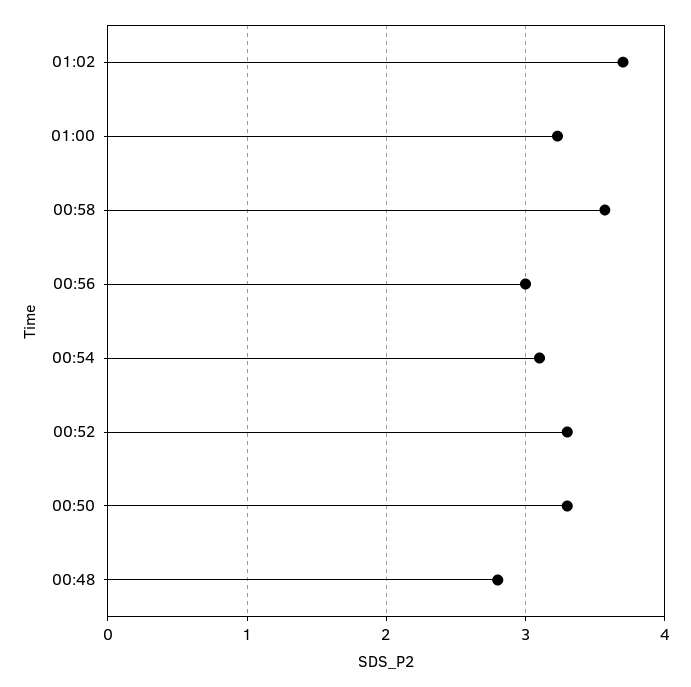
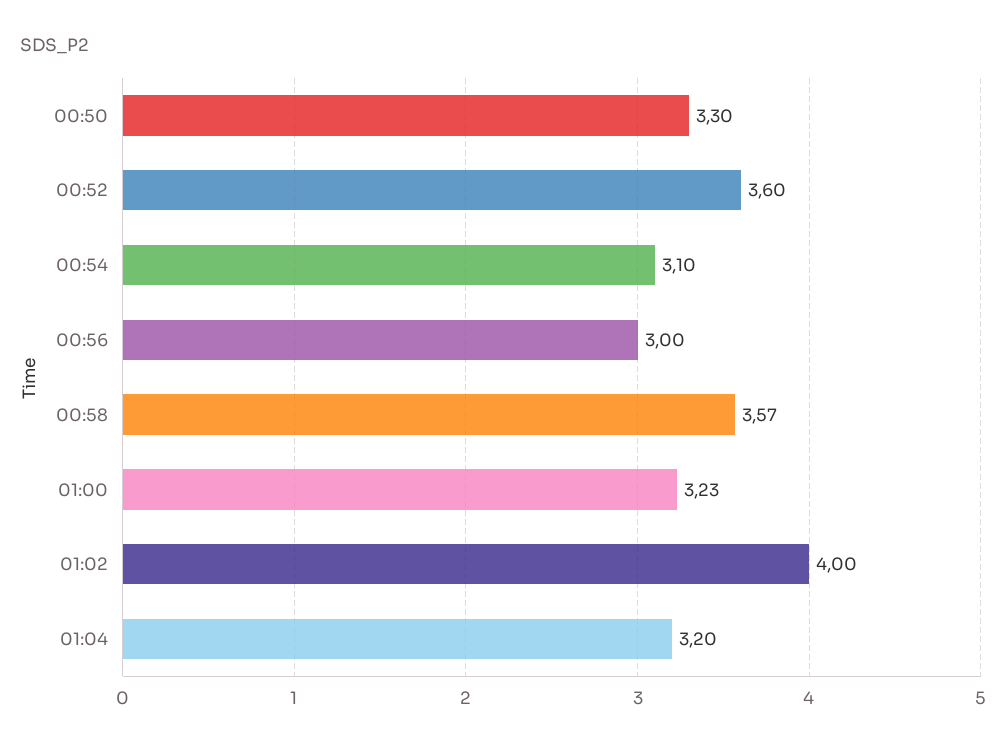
01:02: 3.7 -> 4
00:52: 3.3 -> 3.6
00:48: 2.8 -> none
01:04: none -> 3.2

